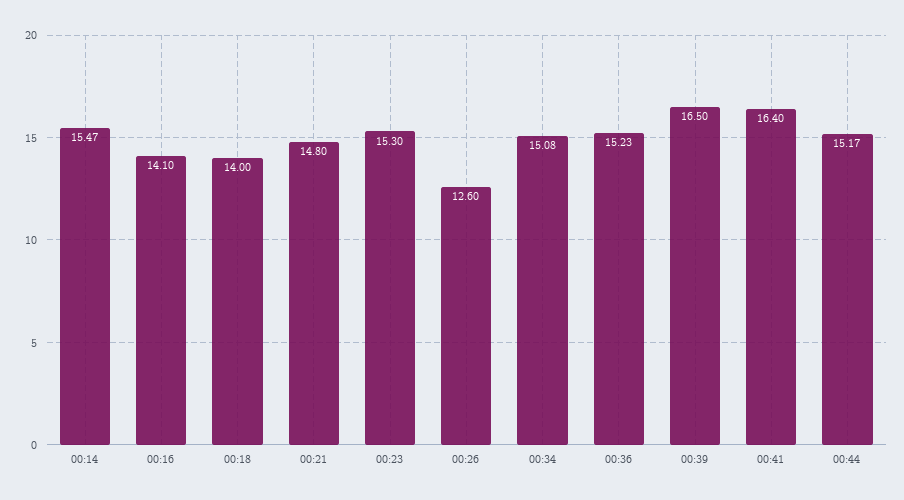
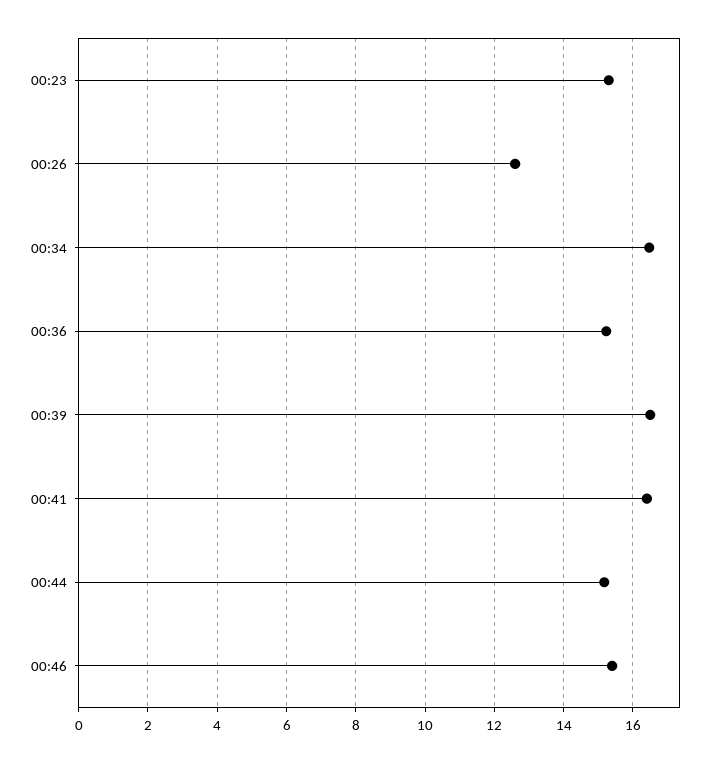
00:14: 15.47 -> none
00:16: 14.1 -> none
00:18: 14 -> none
00:21: 14.8 -> none
00:34: 15.08 -> 16.4
00:46: none -> 15.4

